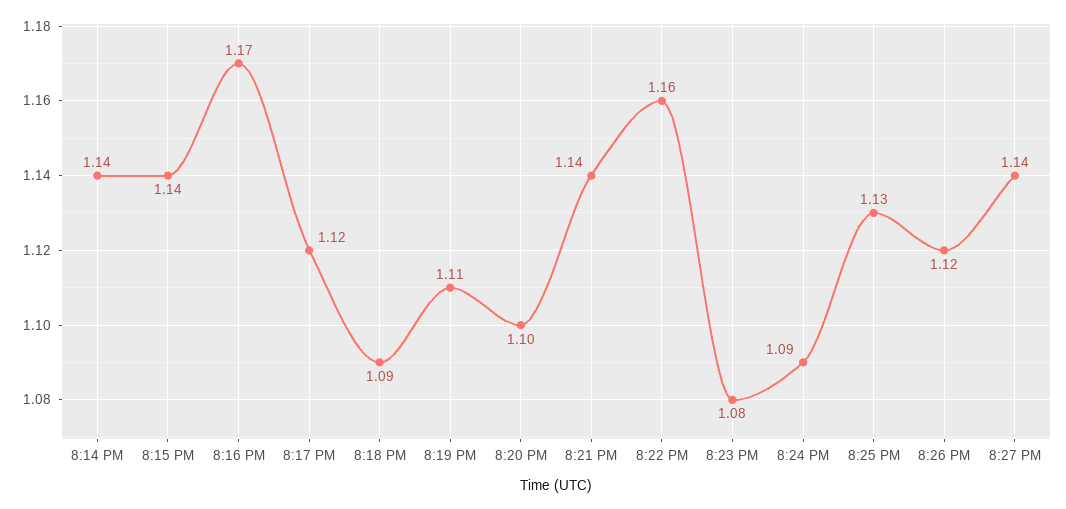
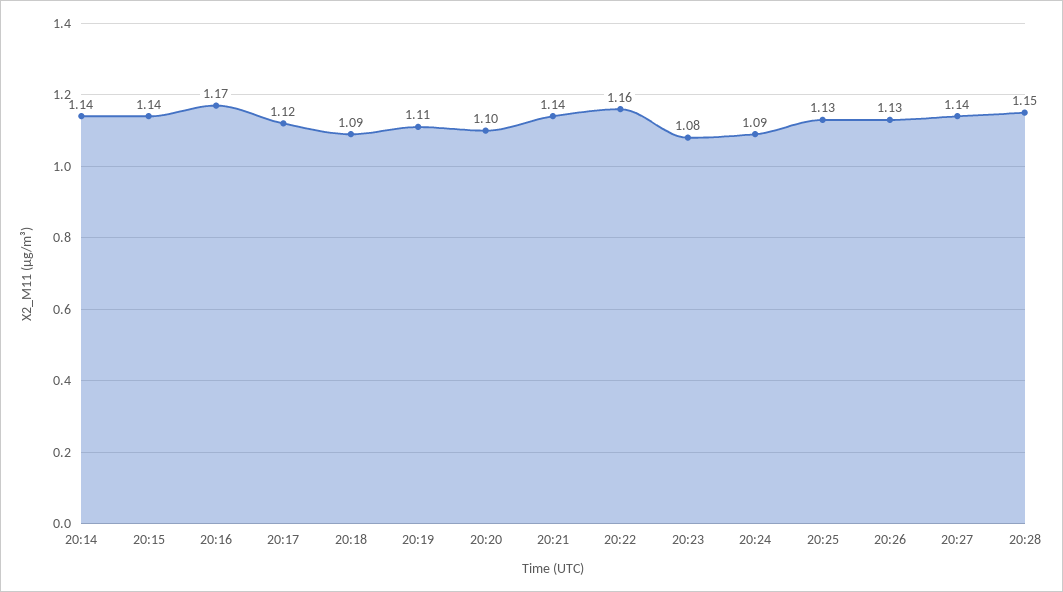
8:26 PM: 1.12 -> 1.13
20:28: none -> 1.15

